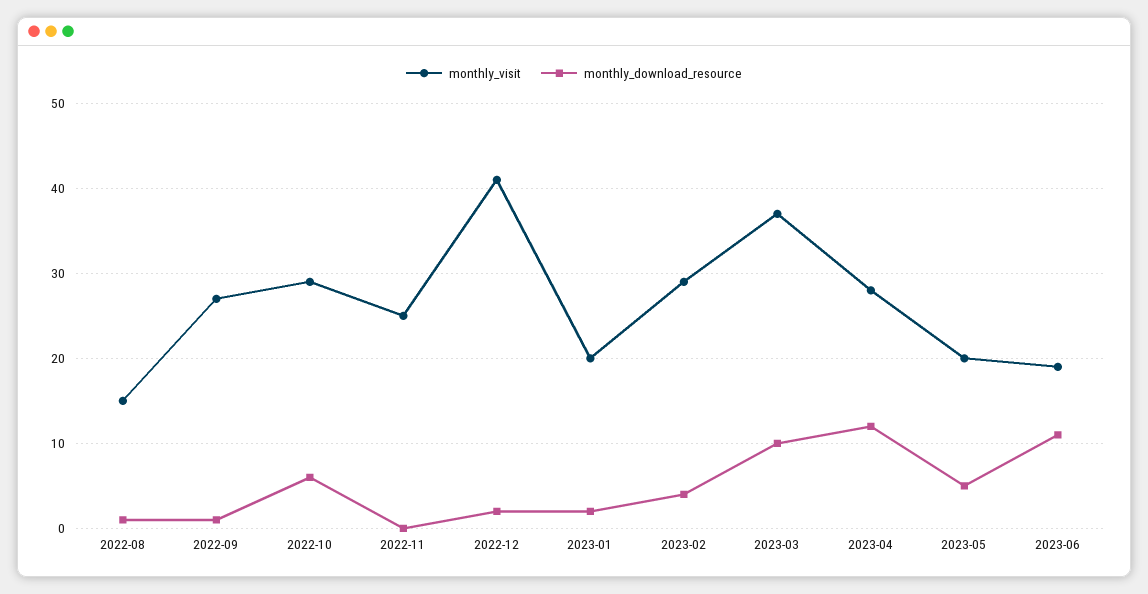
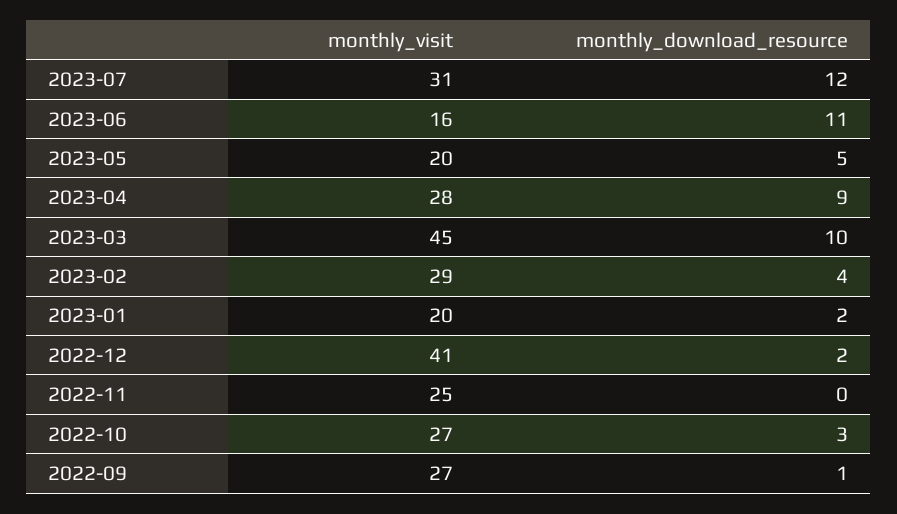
monthly_visit, 2022-08: 15 -> none
monthly_download_resource, 2022-08: 1 -> none
monthly_visit, 2022-10: 29 -> 27
monthly_download_resource, 2022-10: 6 -> 3
monthly_visit, 2023-03: 37 -> 45
monthly_download_resource, 2023-04: 12 -> 9
monthly_visit, 2023-06: 19 -> 16
monthly_visit, 2023-07: none -> 31
monthly_download_resource, 2023-07: none -> 12

